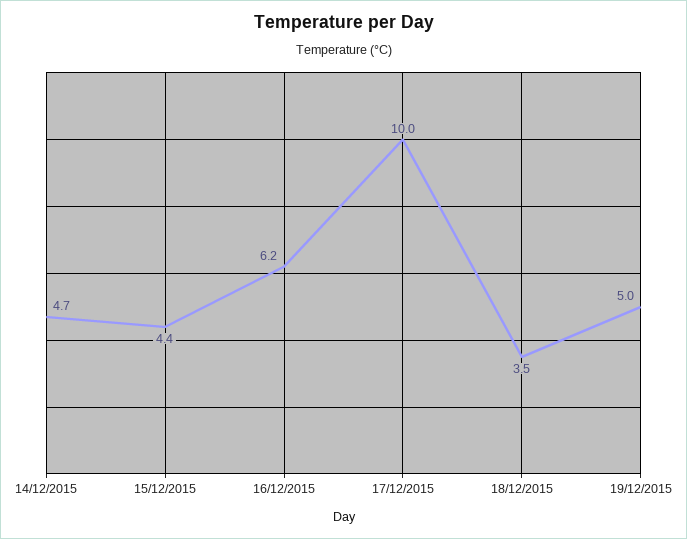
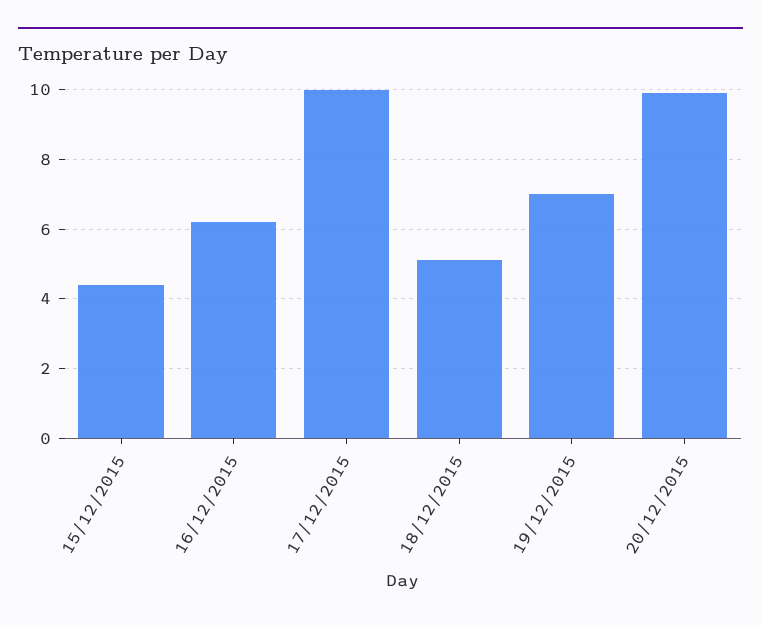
14/12/2015: 4.7 -> none
18/12/2015: 3.5 -> 5
19/12/2015: 5 -> 7
20/12/2015: none -> 10

